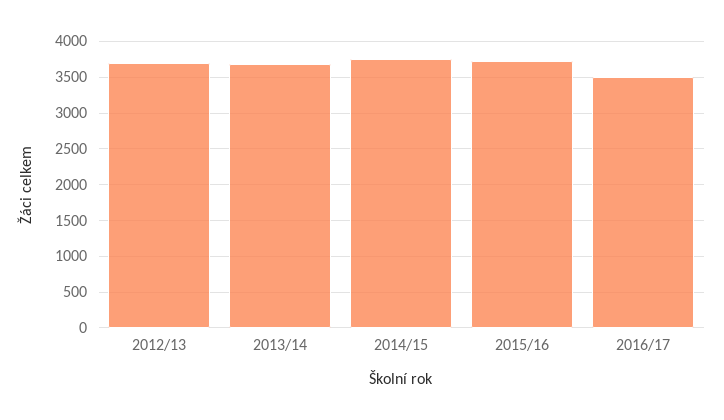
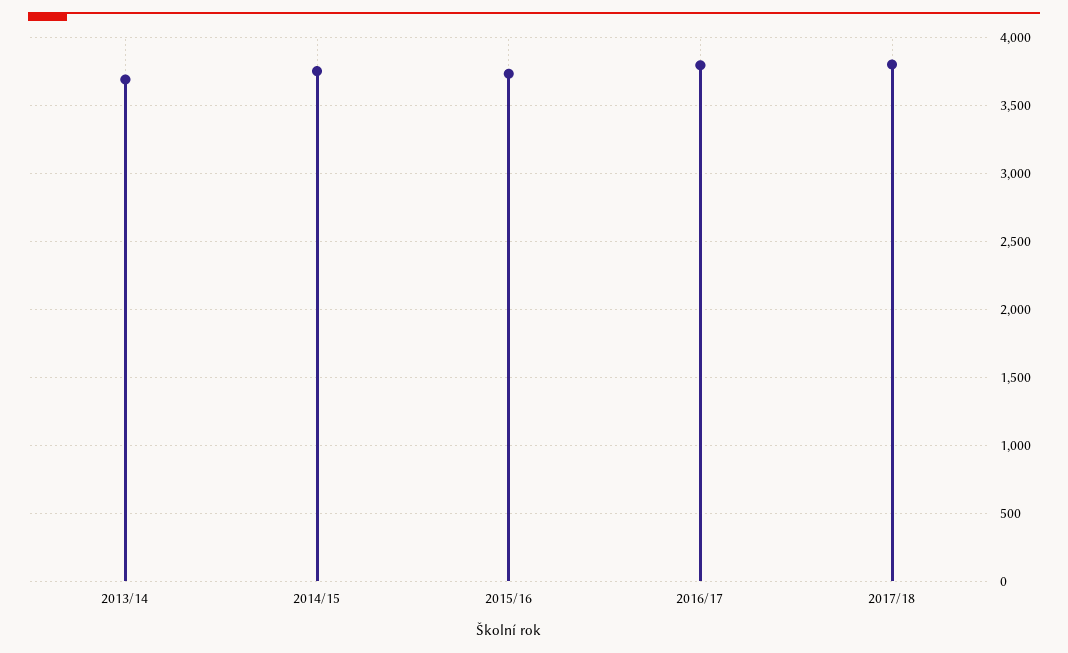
2012/13: 3700 -> none
2016/17: 3500 -> 3800
2017/18: none -> 3800

